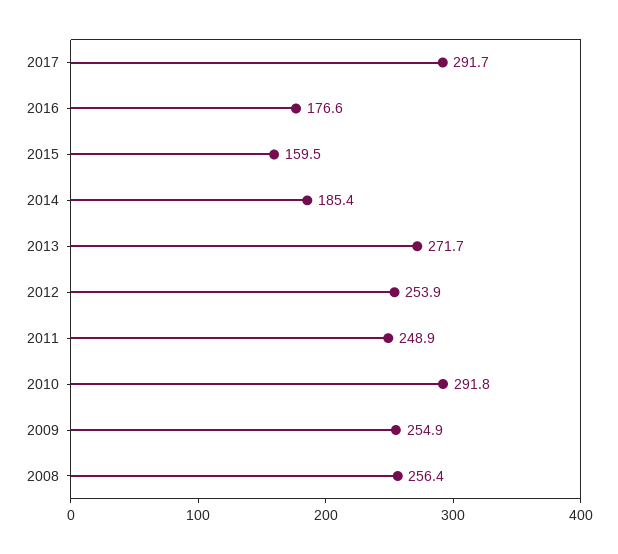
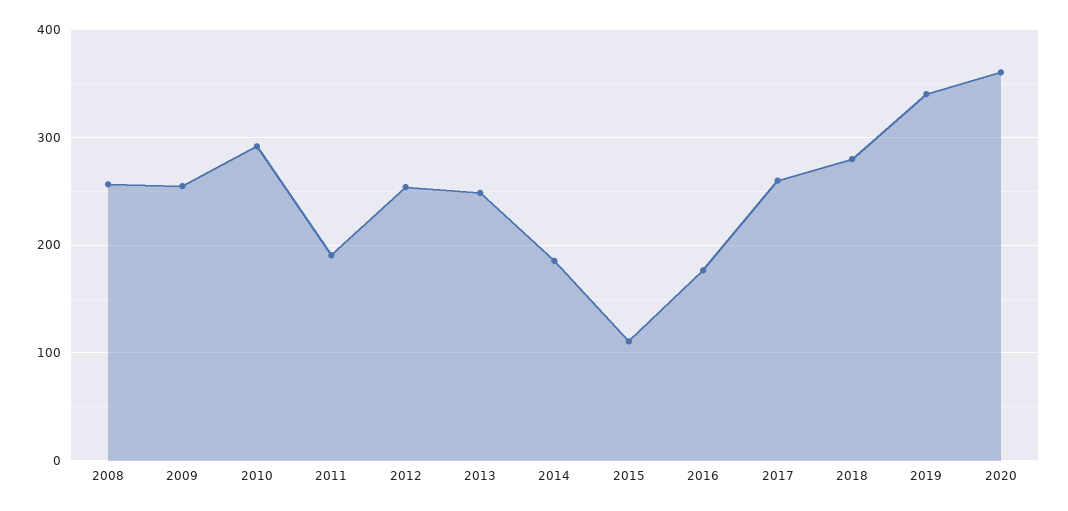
2017: 291.7 -> 260
2015: 159.5 -> 110
2013: 271.7 -> 250
2011: 248.9 -> 190
2018: none -> 280
2019: none -> 340
2020: none -> 360

